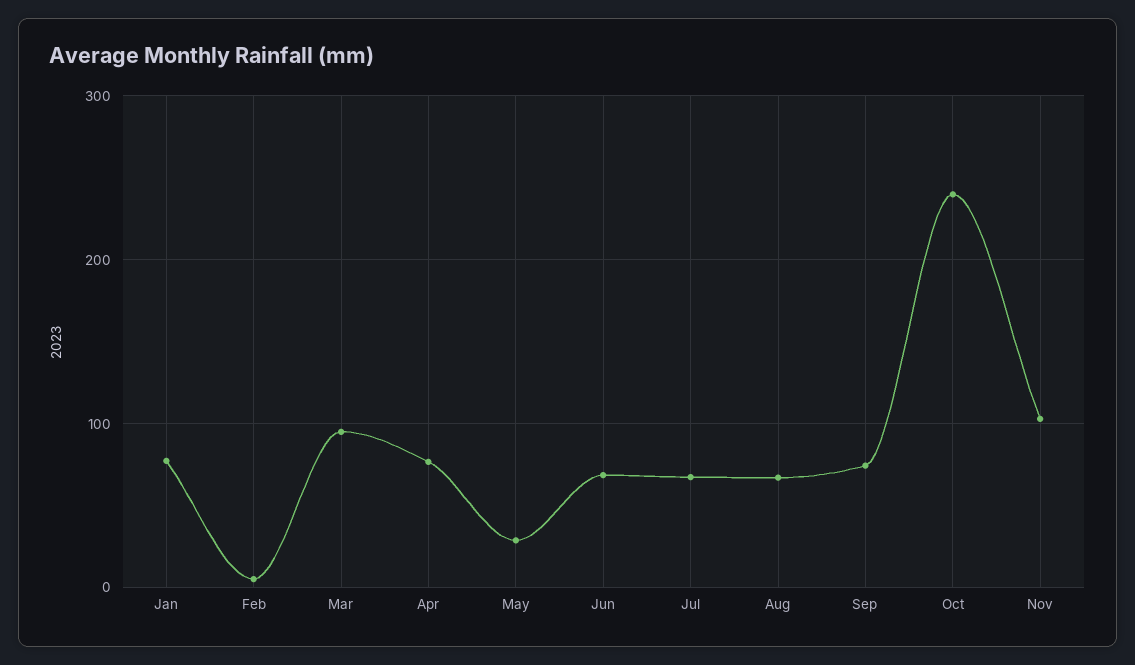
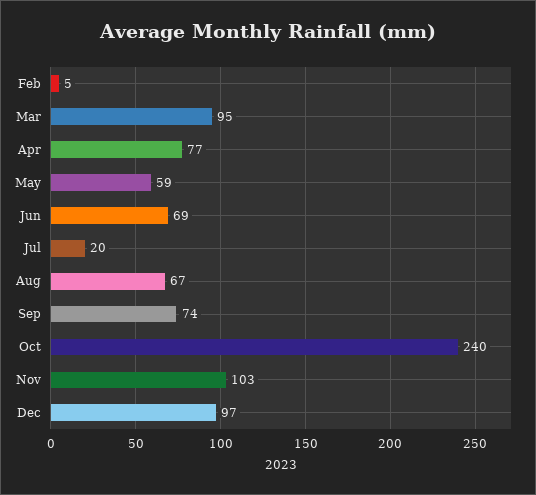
Jan: 80 -> none
May: 30 -> 59
Jul: 70 -> 20
Dec: none -> 97

